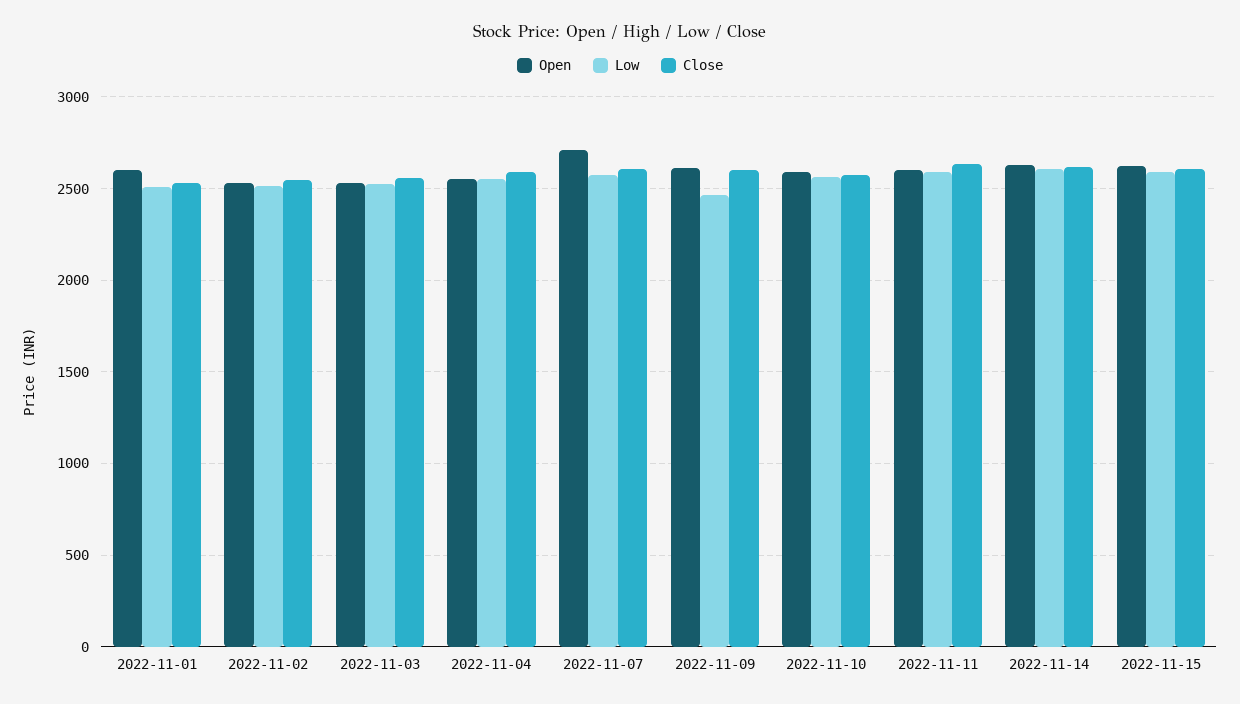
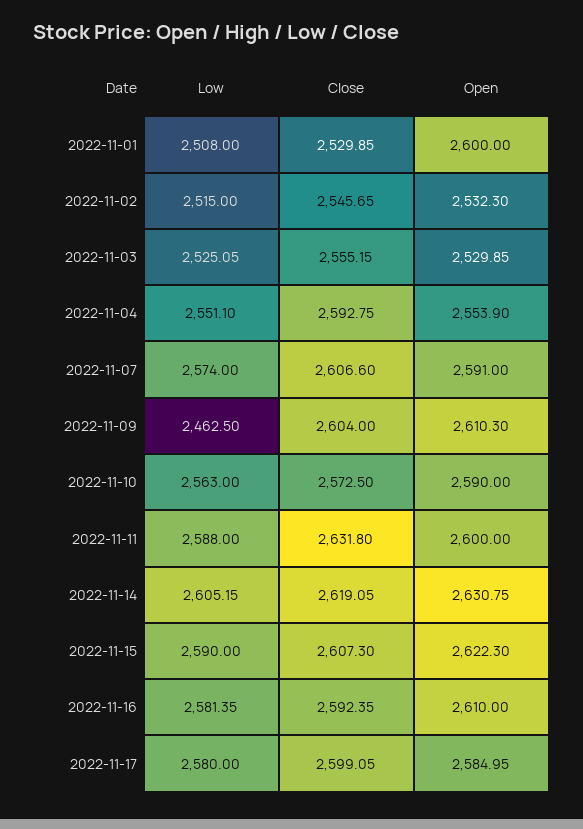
Open, 2022-11-07: 2700 -> 2591
Low, 2022-11-16: none -> 2581.35
Close, 2022-11-16: none -> 2592.35
Open, 2022-11-16: none -> 2610
Low, 2022-11-17: none -> 2580
Close, 2022-11-17: none -> 2599.05
Open, 2022-11-17: none -> 2584.95

